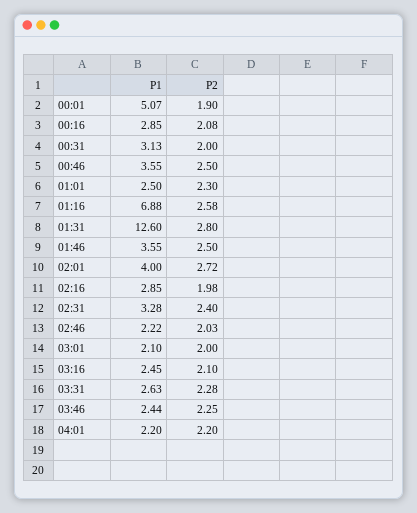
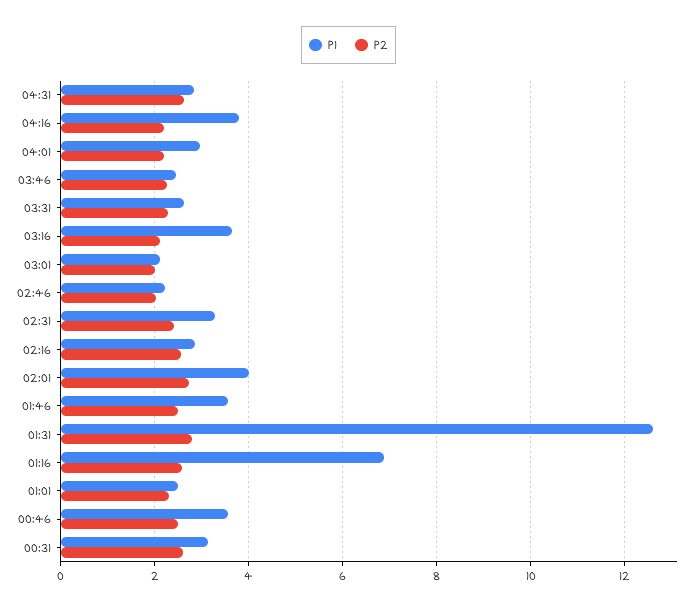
P1, 00:01: 5.07 -> none
P2, 00:01: 1.9 -> none
P1, 00:16: 2.85 -> none
P2, 00:16: 2.08 -> none
P2, 00:31: 2 -> 2.6
P2, 02:16: 1.98 -> 2.6
P1, 03:16: 2.45 -> 3.6
P1, 04:01: 2.2 -> 3
P1, 04:31: none -> 2.8
P2, 04:31: none -> 2.6
P1, 04:16: none -> 3.8
P2, 04:16: none -> 2.2

